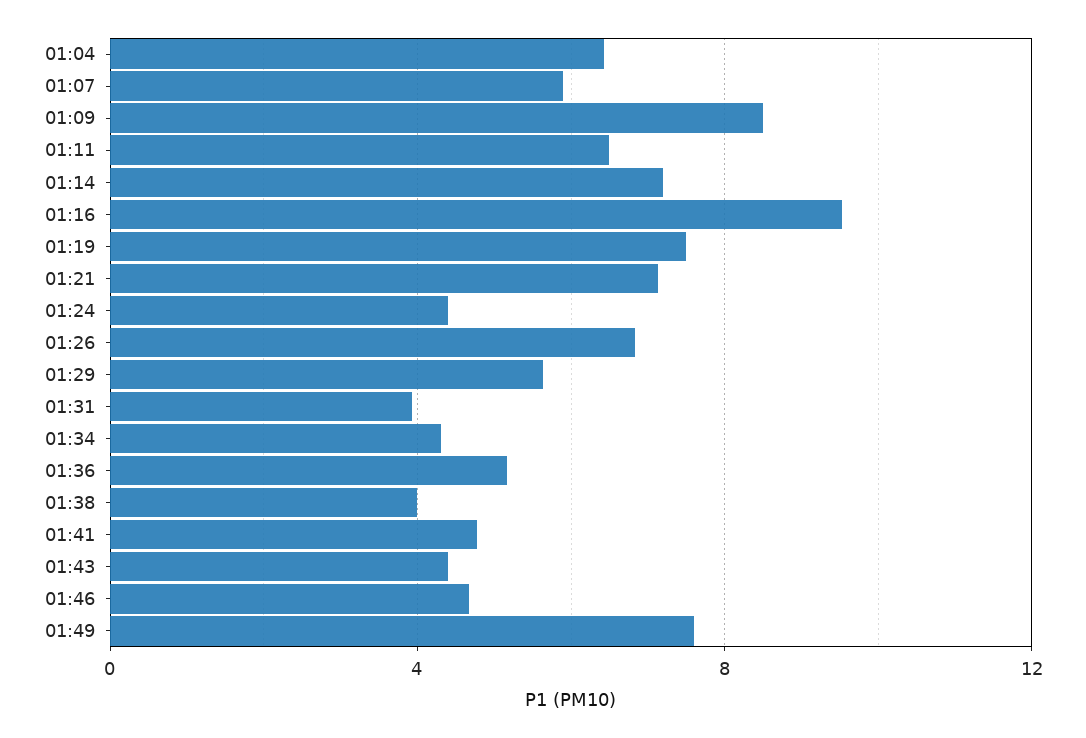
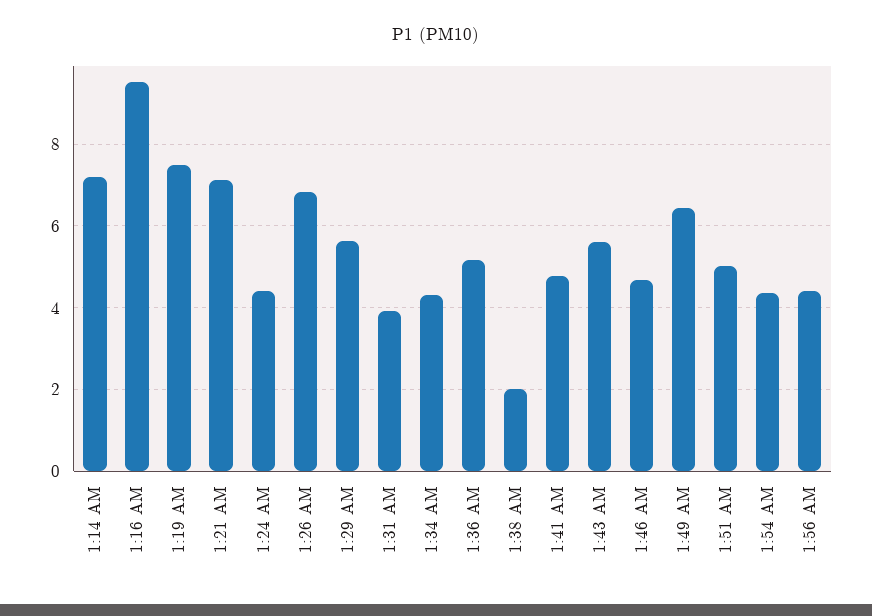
01:04: 6.5 -> none
01:07: 6 -> none
01:09: 8.5 -> none
01:11: 6.5 -> none
01:38: 4 -> 2
01:43: 4.5 -> 5.6
01:49: 7.5 -> 6.4
1:51 AM: none -> 5
1:54 AM: none -> 4.4
1:56 AM: none -> 4.4

